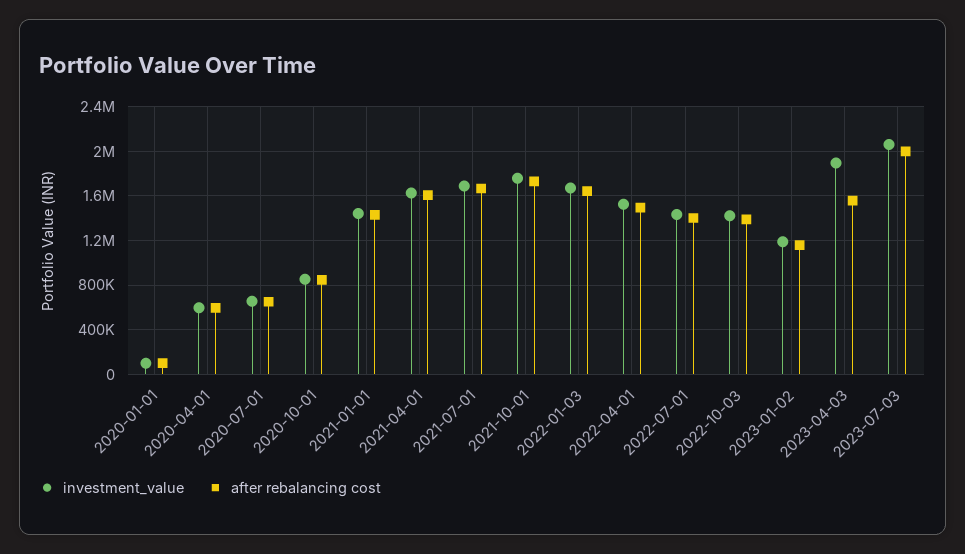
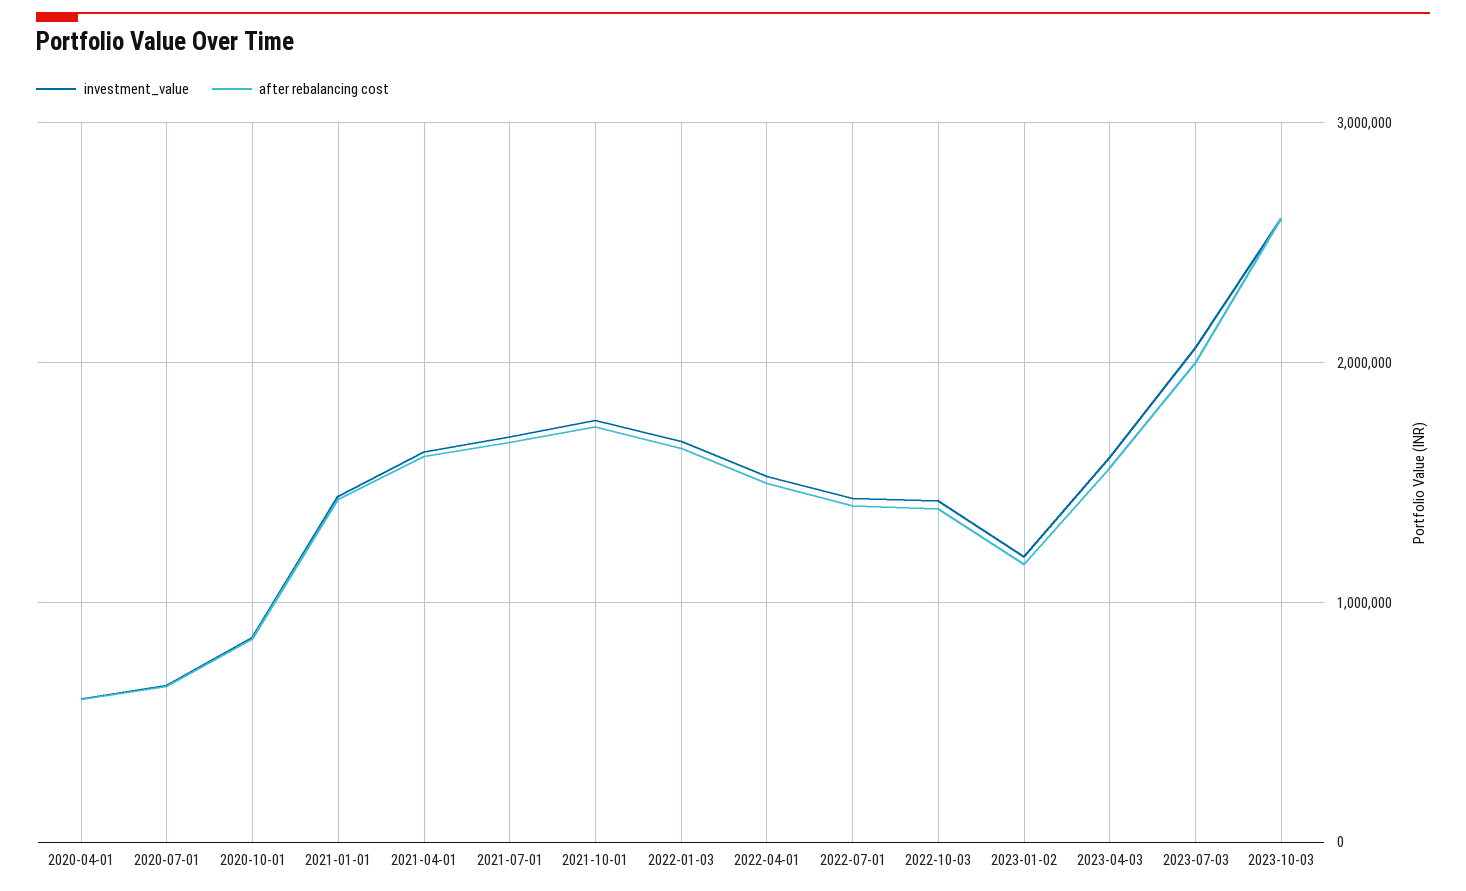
investment_value, 2020-01-01: 100000 -> none
after rebalancing cost, 2020-01-01: 100000 -> none
investment_value, 2023-04-03: 1900000 -> 1600000
investment_value, 2023-10-03: none -> 2600000
after rebalancing cost, 2023-10-03: none -> 2600000

